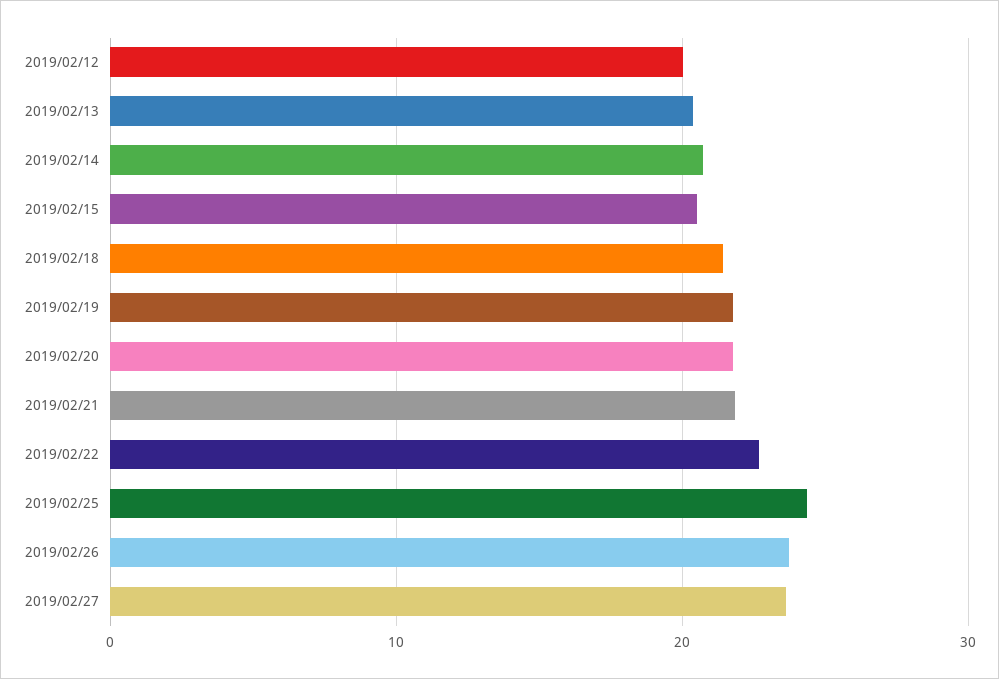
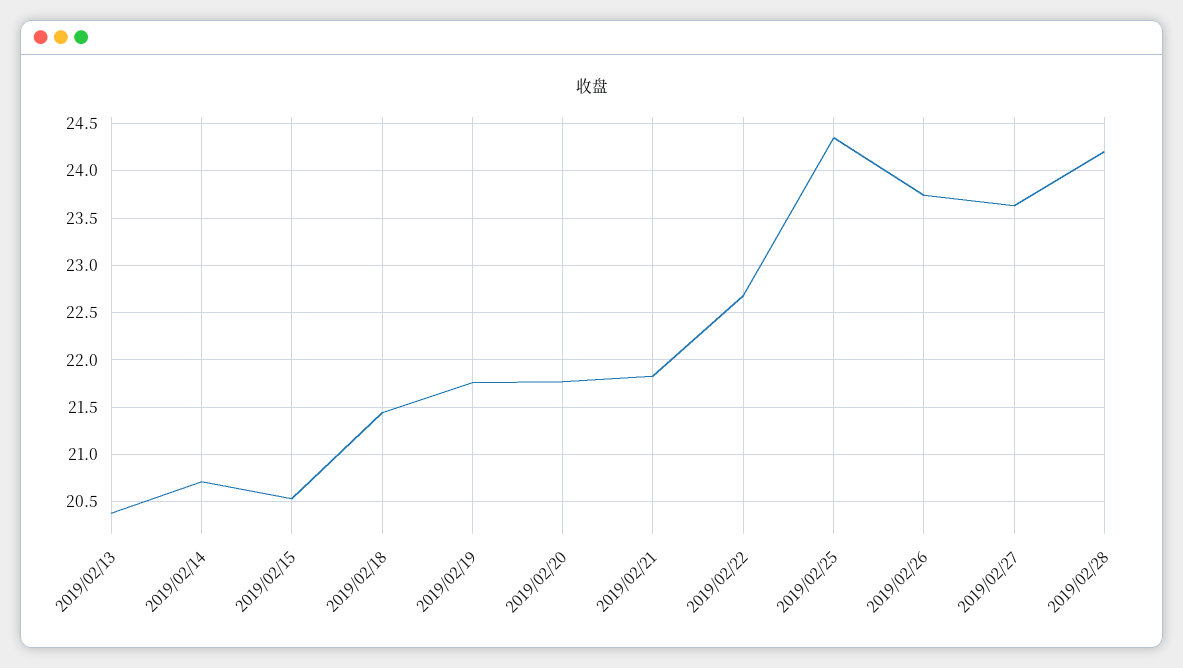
2019/02/12: 20 -> none
2019/02/28: none -> 24.2

